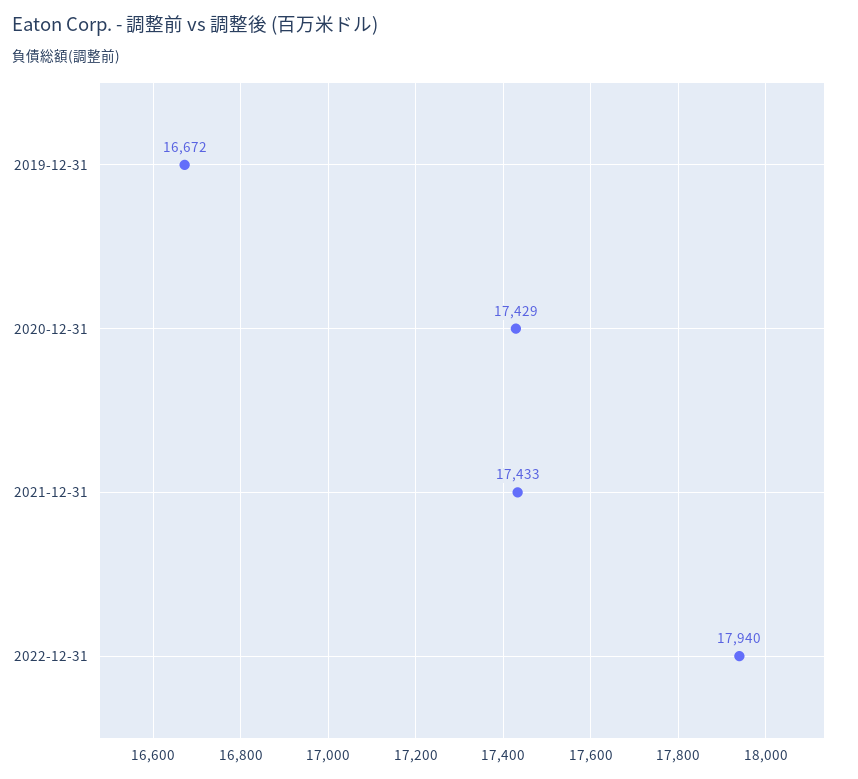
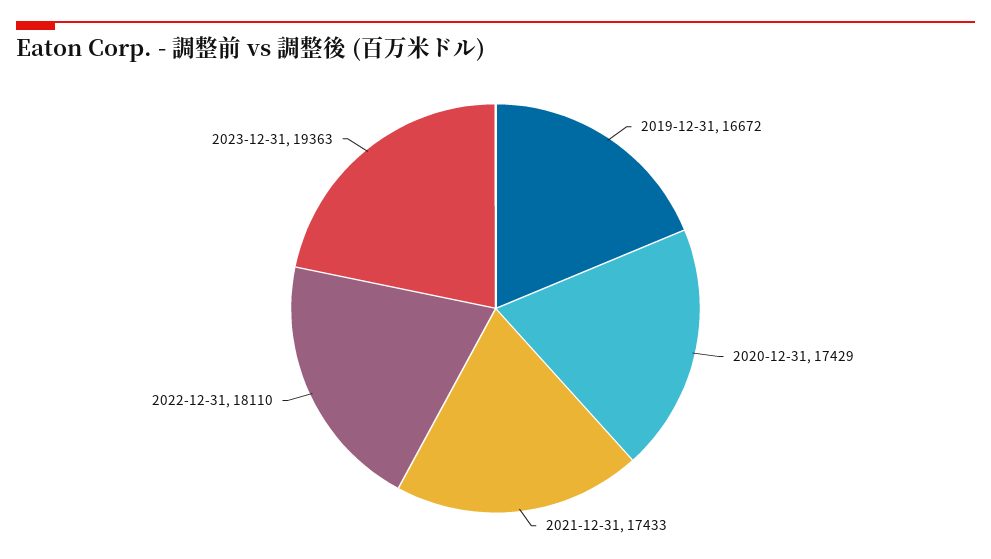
2022-12-31: 17940 -> 18110
2023-12-31: none -> 19363

